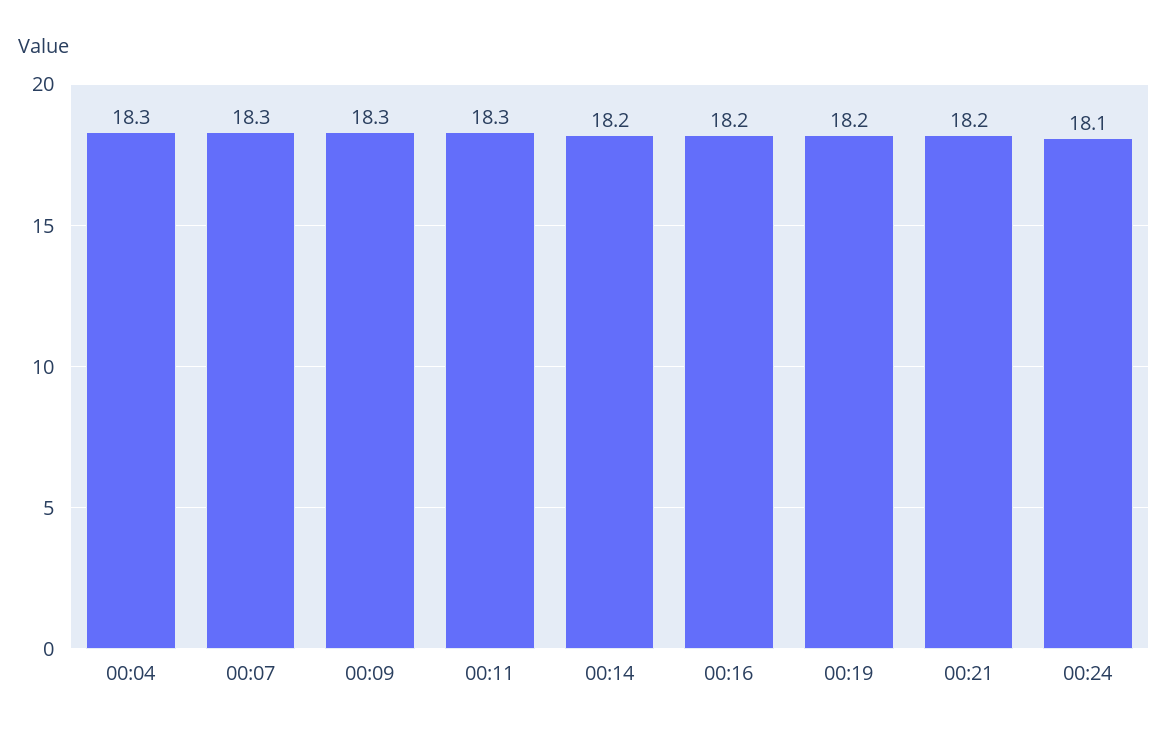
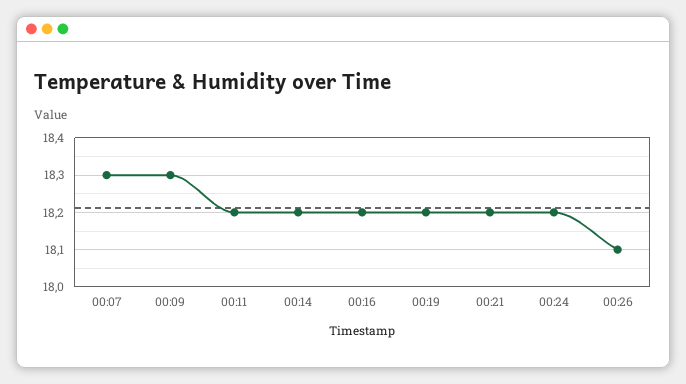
00:04: 18.3 -> none
00:11: 18.3 -> 18.2
00:24: 18.1 -> 18.2
00:26: none -> 18.1

